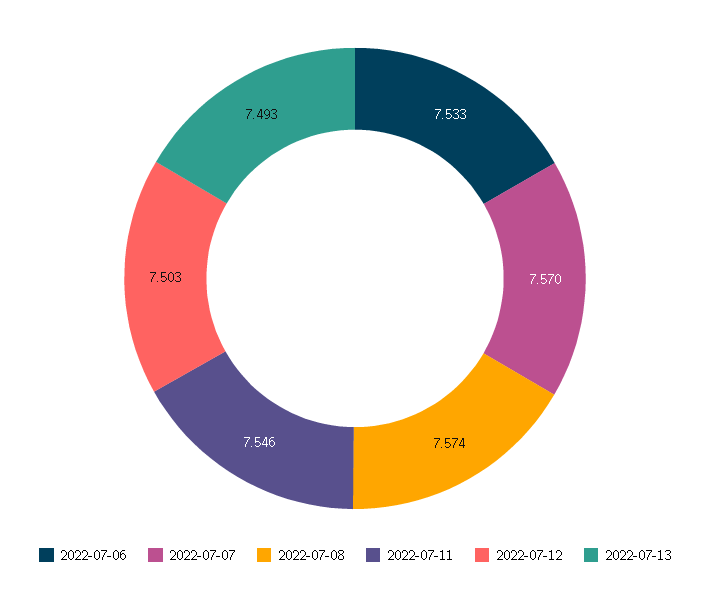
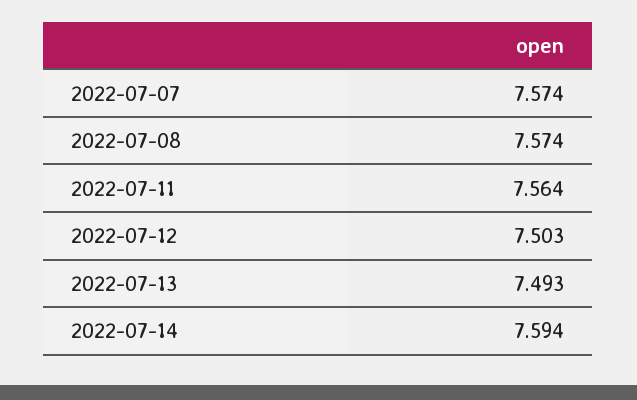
2022-07-06: 7.533 -> none
2022-07-07: 7.57 -> 7.574
2022-07-11: 7.546 -> 7.564
2022-07-14: none -> 7.594

